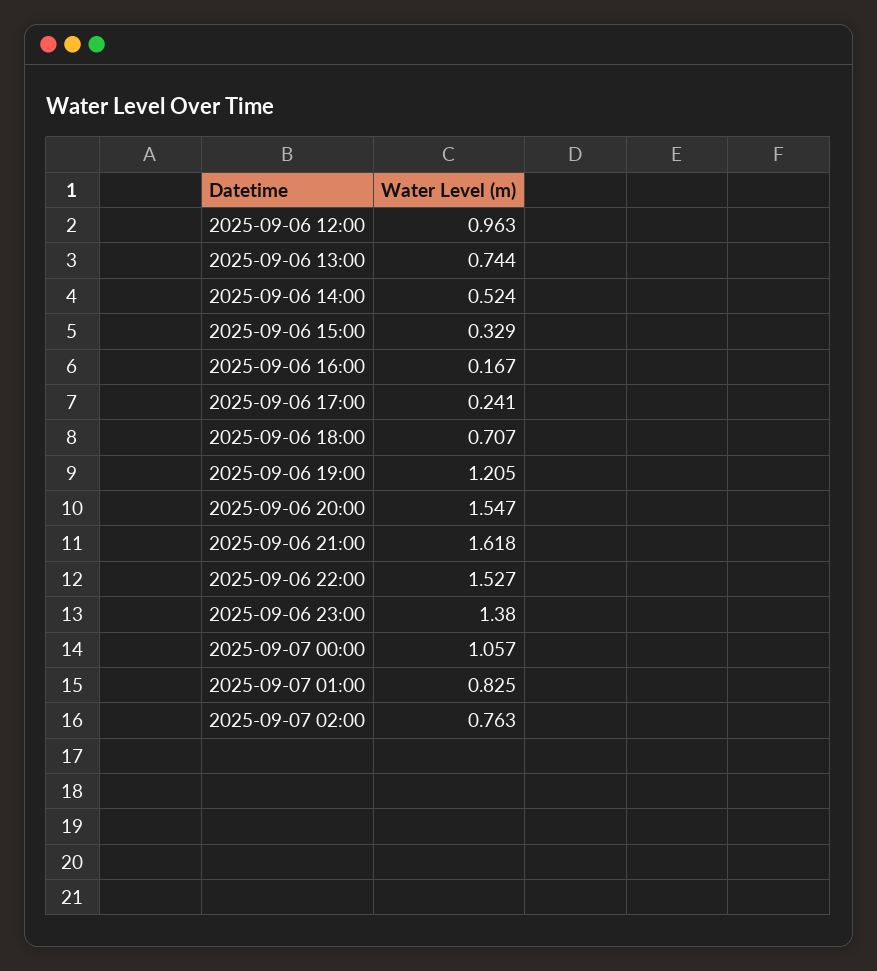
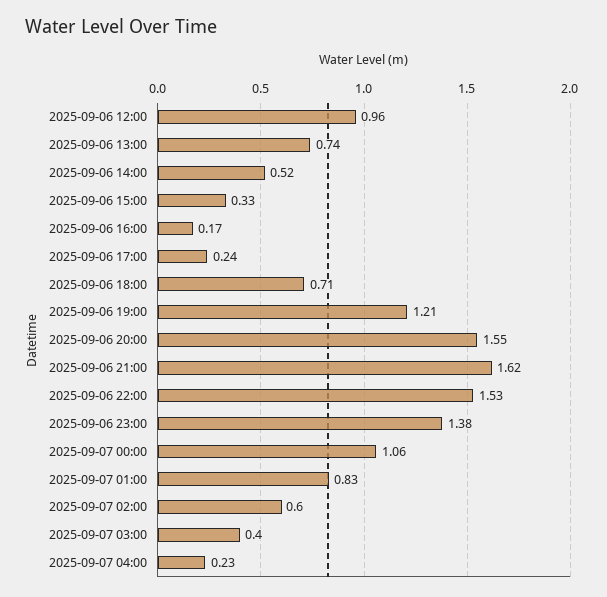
2025-09-07 02:00: 0.763 -> 0.6
2025-09-07 03:00: none -> 0.4
2025-09-07 04:00: none -> 0.23

